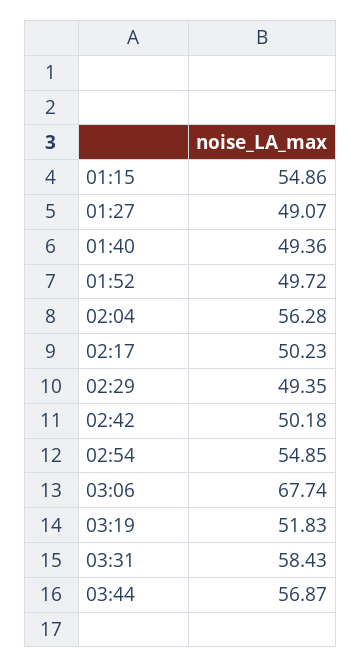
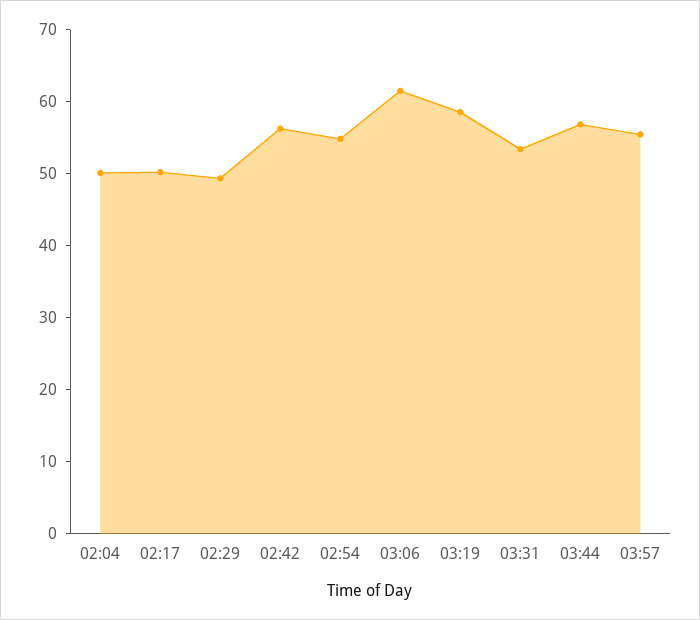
01:15: 54.86 -> none
01:27: 49.07 -> none
01:40: 49.36 -> none
01:52: 49.72 -> none
02:04: 56.28 -> 50
02:42: 50.18 -> 56
03:06: 67.74 -> 62
03:19: 51.83 -> 58
03:31: 58.43 -> 54
03:57: none -> 56

